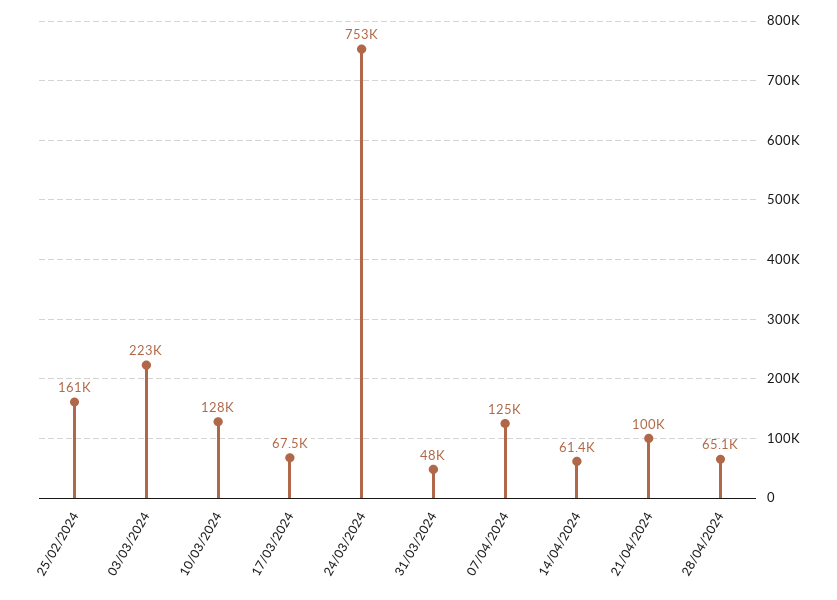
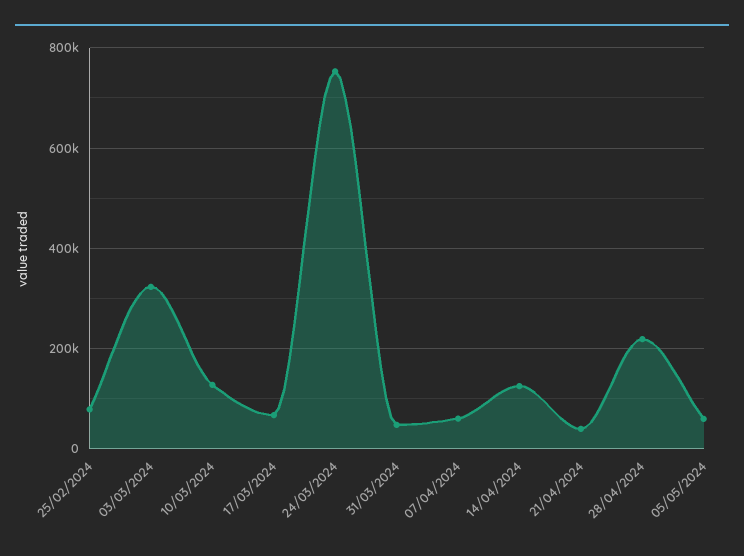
25/02/2024: 161000 -> 80000
03/03/2024: 223000 -> 320000
07/04/2024: 125000 -> 60000
14/04/2024: 61400 -> 120000
21/04/2024: 100000 -> 40000
28/04/2024: 65100 -> 220000
05/05/2024: none -> 60000

